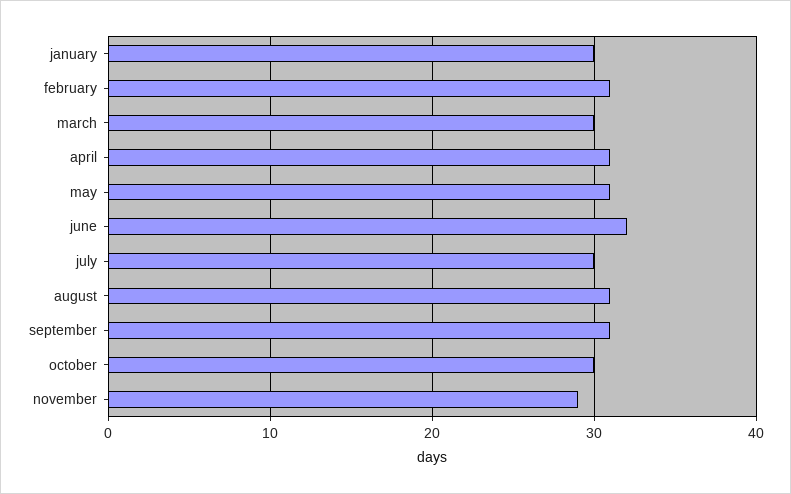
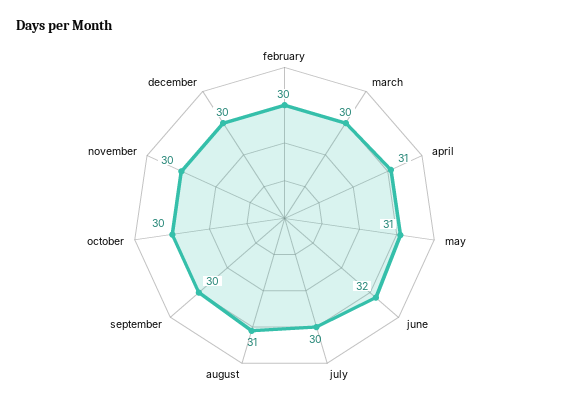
january: 30 -> none
february: 31 -> 30
september: 31 -> 30
november: 29 -> 30
december: none -> 30

